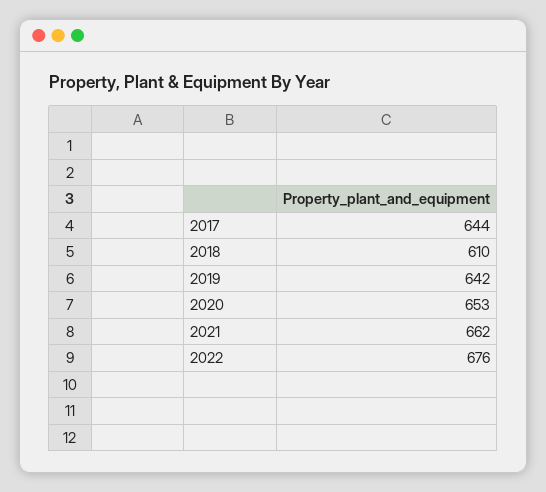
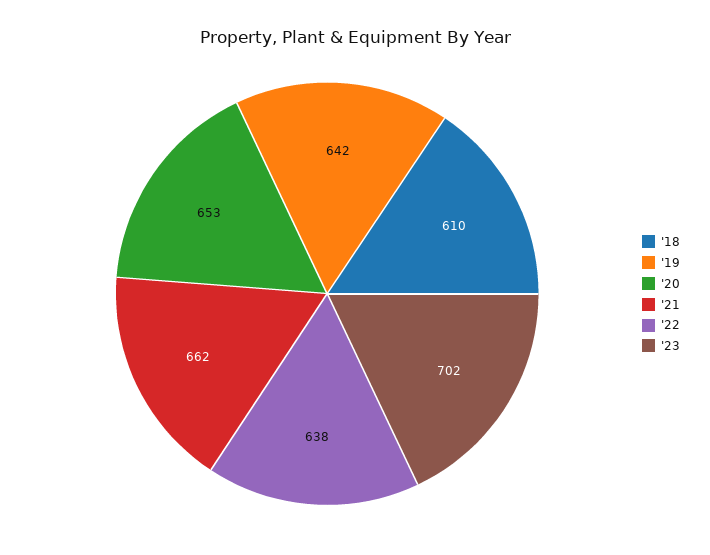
2017: 644 -> none
2022: 676 -> 638
'23: none -> 702

